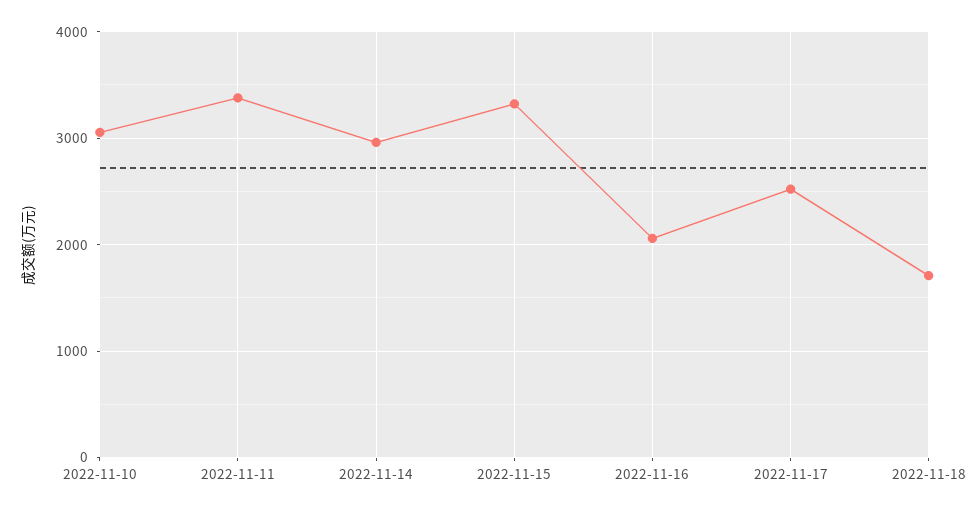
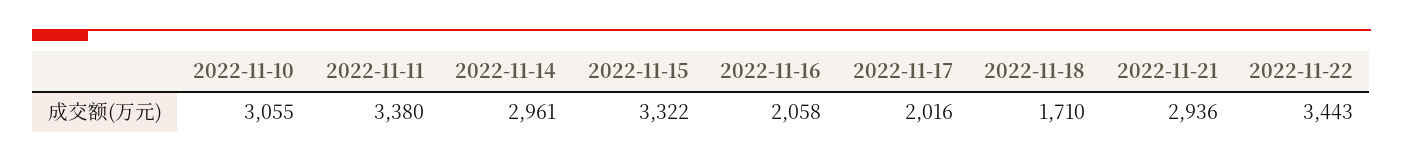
2022-11-17: 2500 -> 2016
2022-11-21: none -> 2936
2022-11-22: none -> 3443

